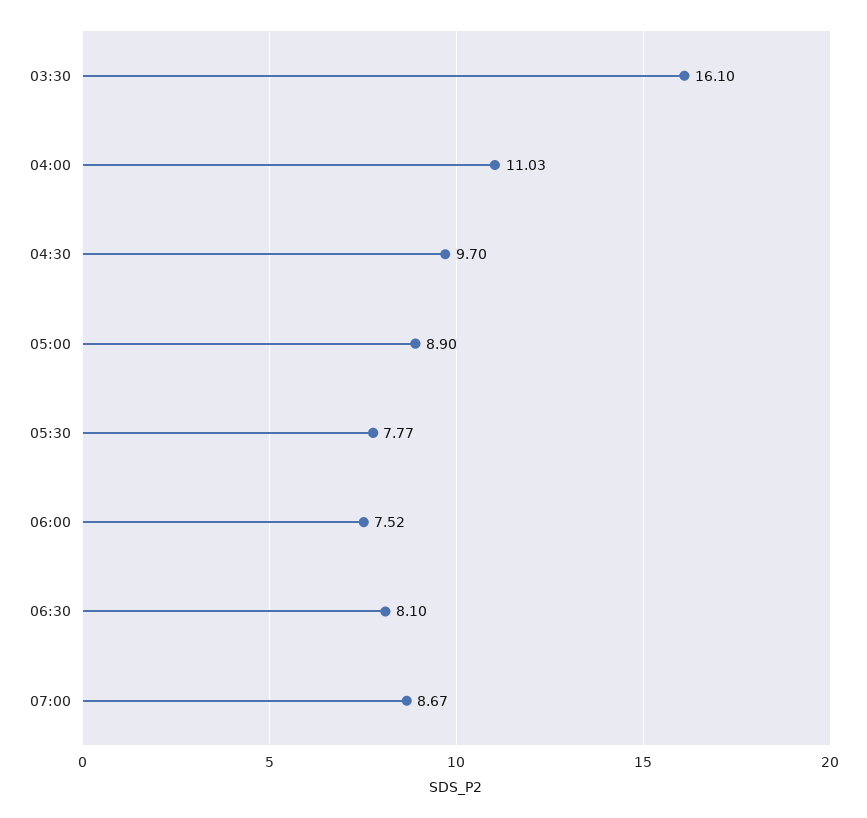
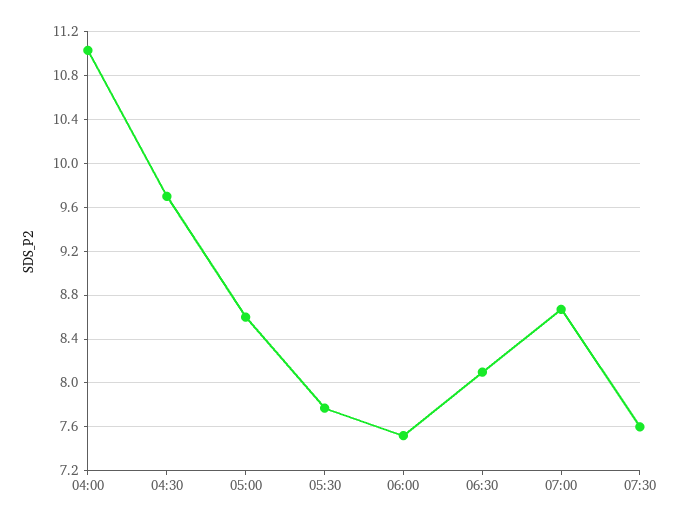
03:30: 16.1 -> none
05:00: 8.9 -> 8.6
07:30: none -> 7.6

